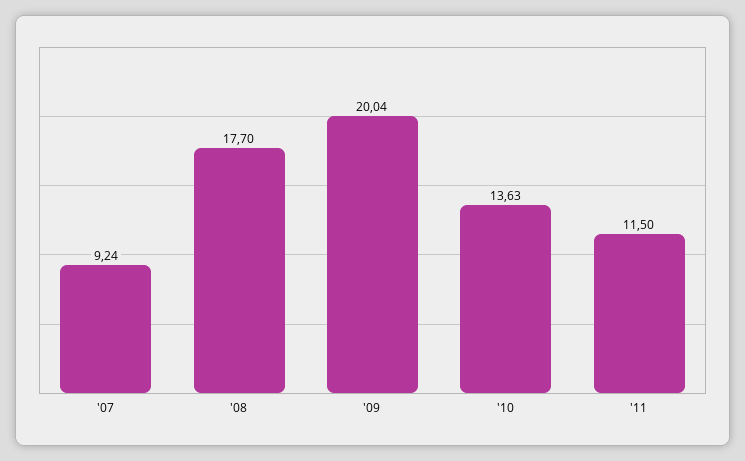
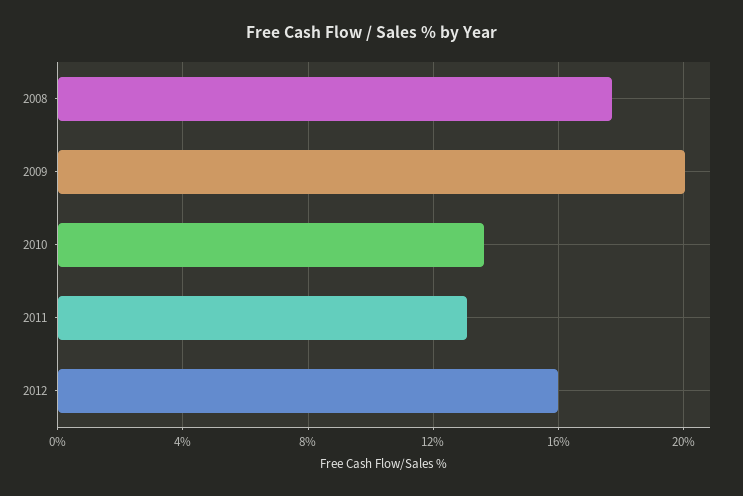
'07: 9.24 -> none
'11: 11.5 -> 13
2012: none -> 16

